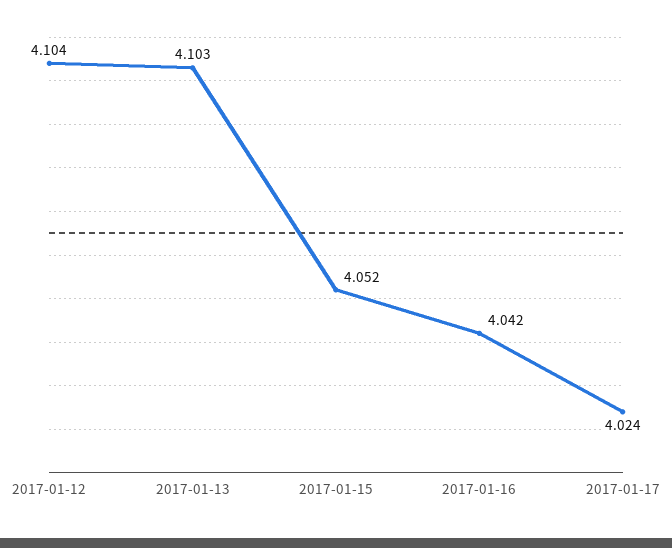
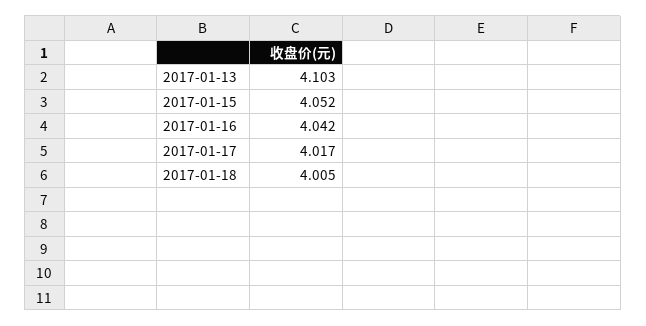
2017-01-12: 4.104 -> none
2017-01-17: 4.024 -> 4.017
2017-01-18: none -> 4.005

